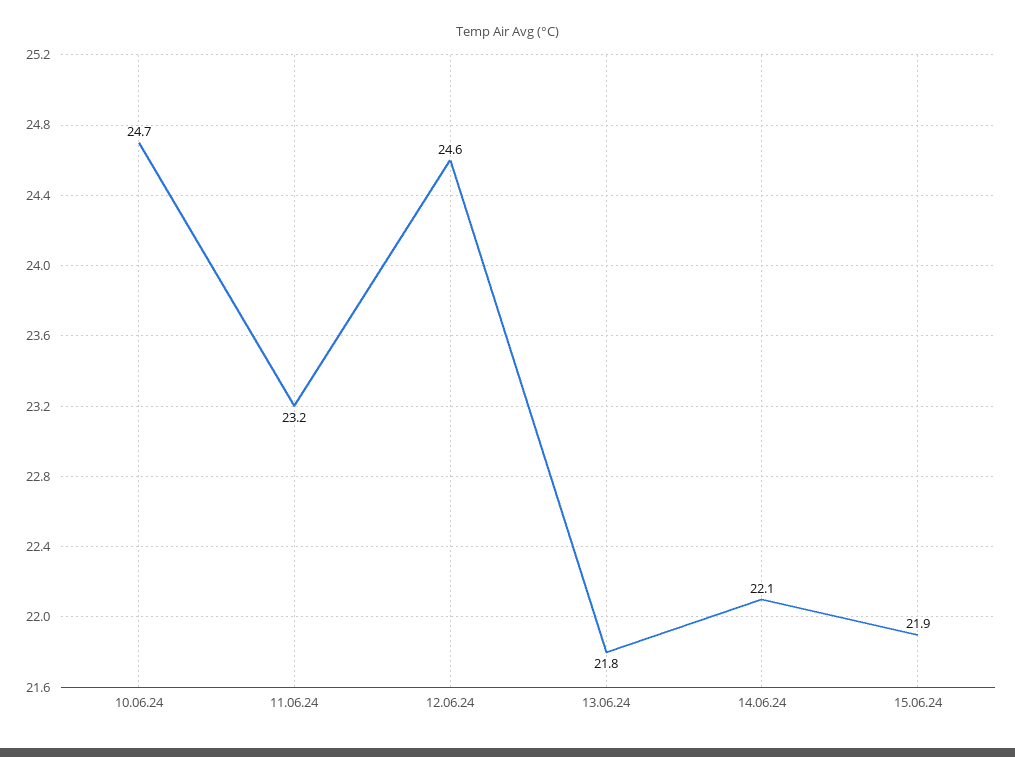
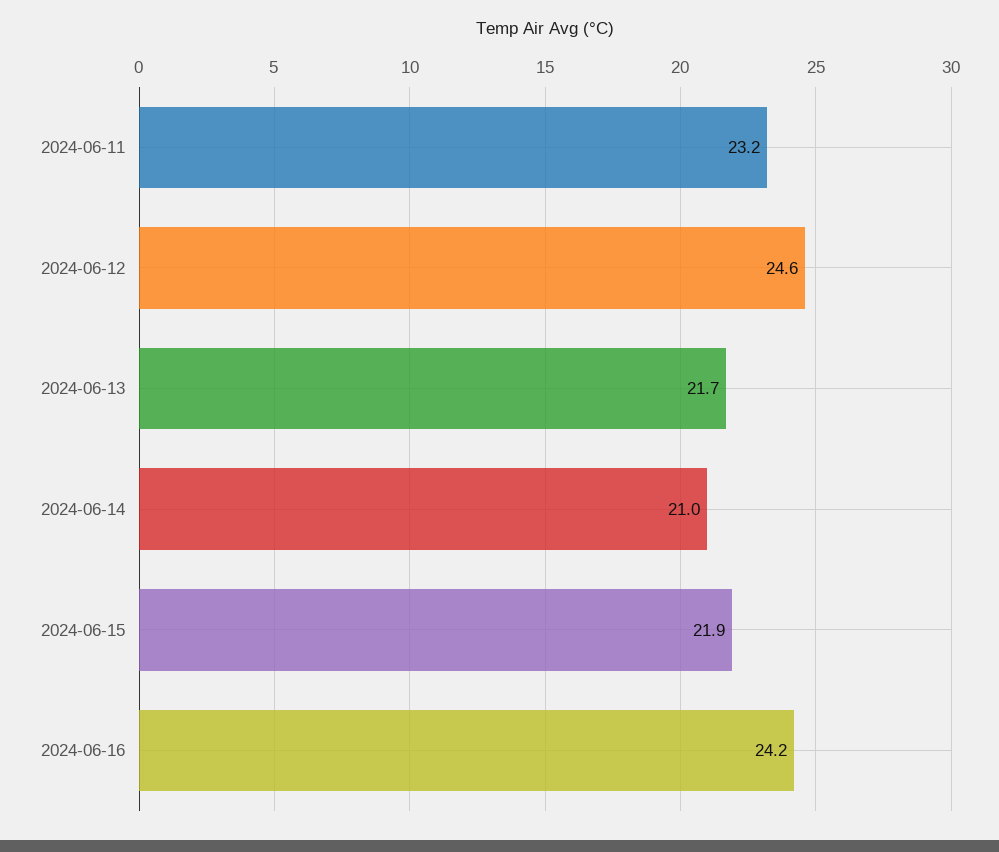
10.06.24: 24.7 -> none
13.06.24: 21.8 -> 21.7
14.06.24: 22.1 -> 21
2024-06-16: none -> 24.2

